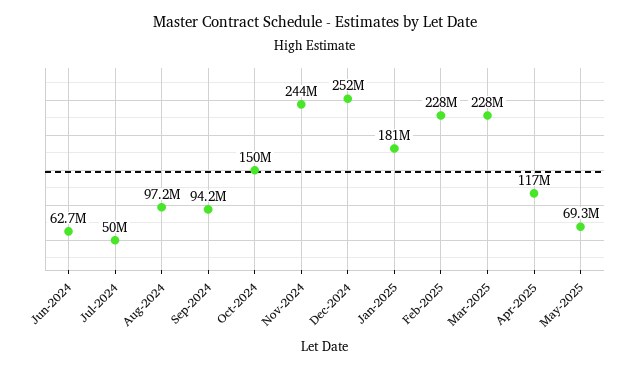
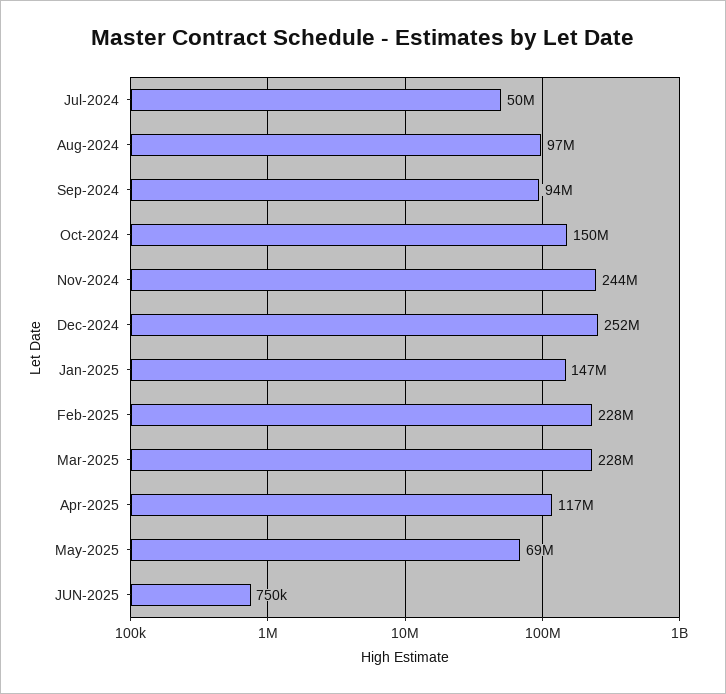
Jun-2024: 62700000 -> none
Jan-2025: 181000000 -> 147000000
JUN-2025: none -> 750000

